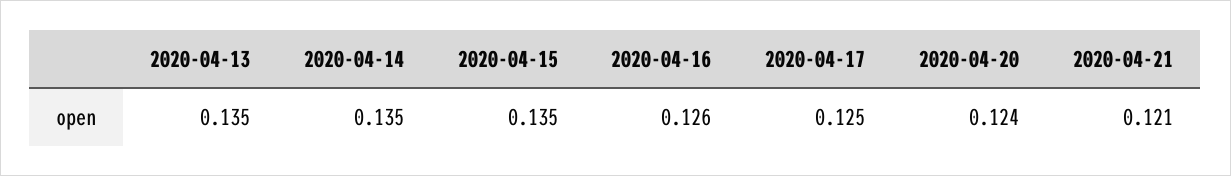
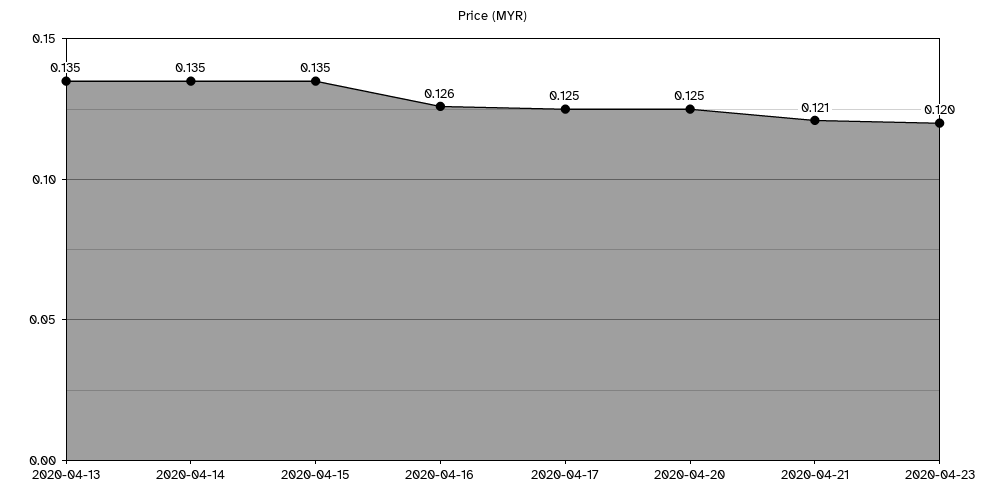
2020-04-20: 0.124 -> 0.125
2020-04-23: none -> 0.12

